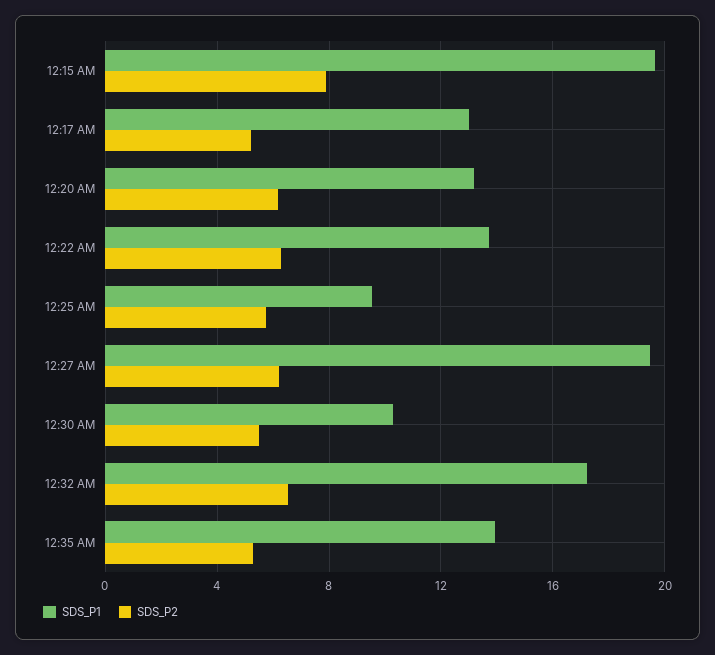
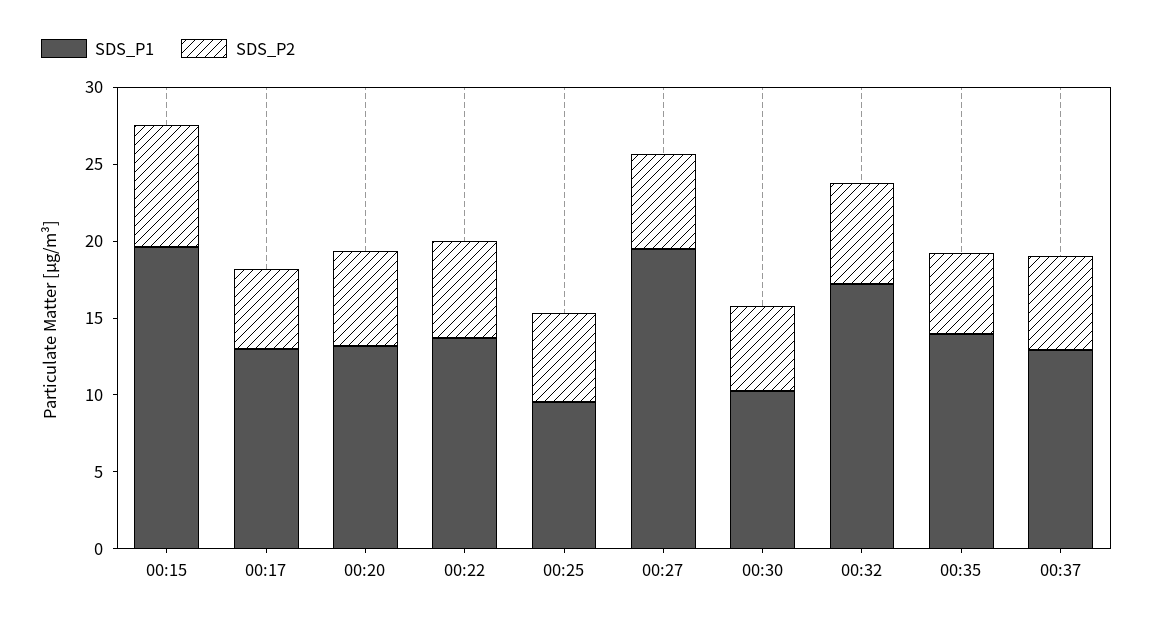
SDS_P1, 00:37: none -> 13
SDS_P2, 00:37: none -> 6

